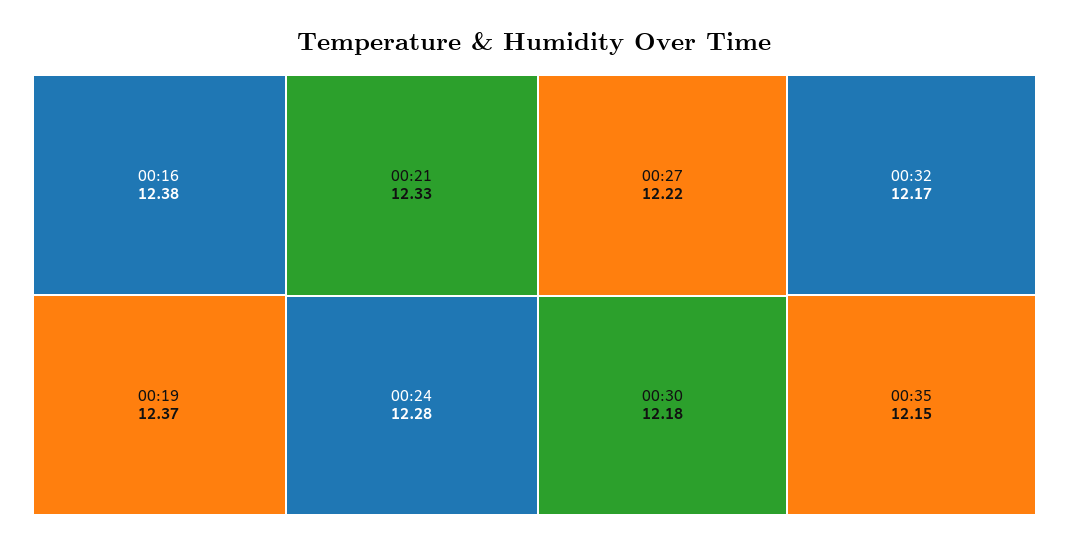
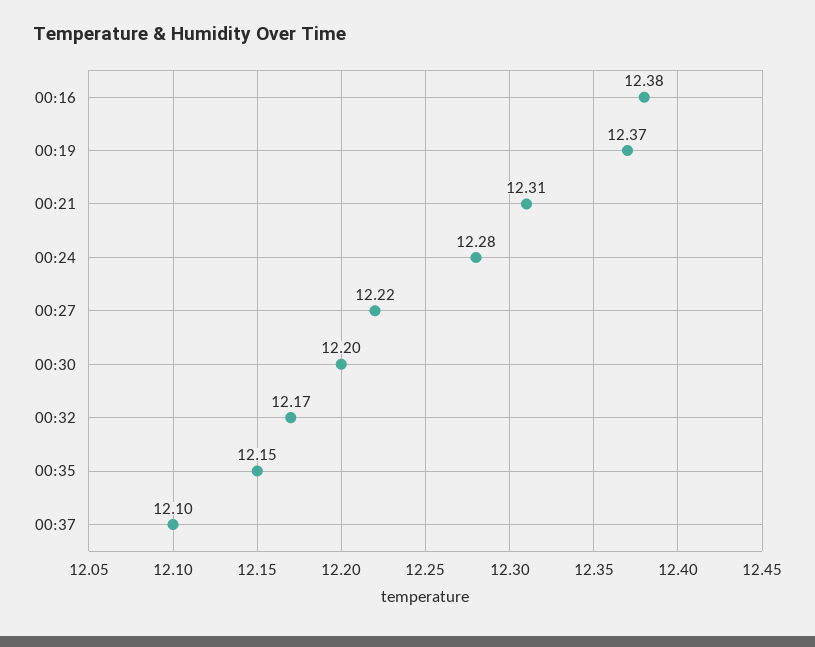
00:21: 12.33 -> 12.31
00:30: 12.18 -> 12.2
00:37: none -> 12.1

